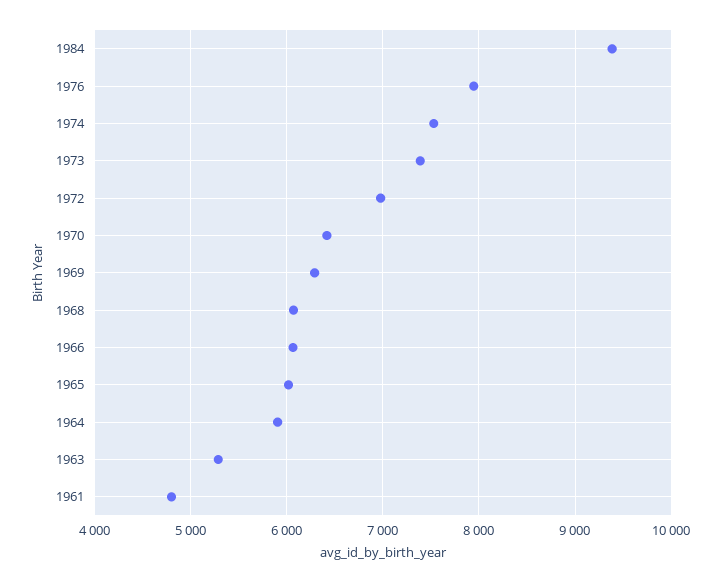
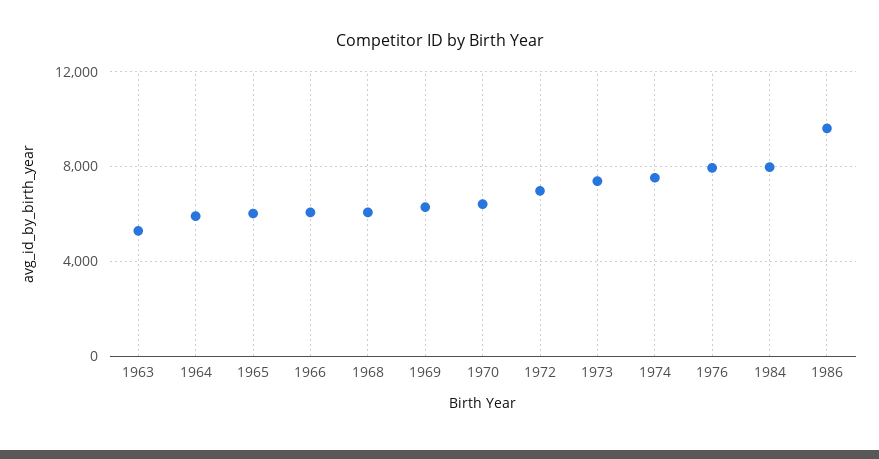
1984: 9400 -> 8000
1961: 4800 -> none
1986: none -> 9500

